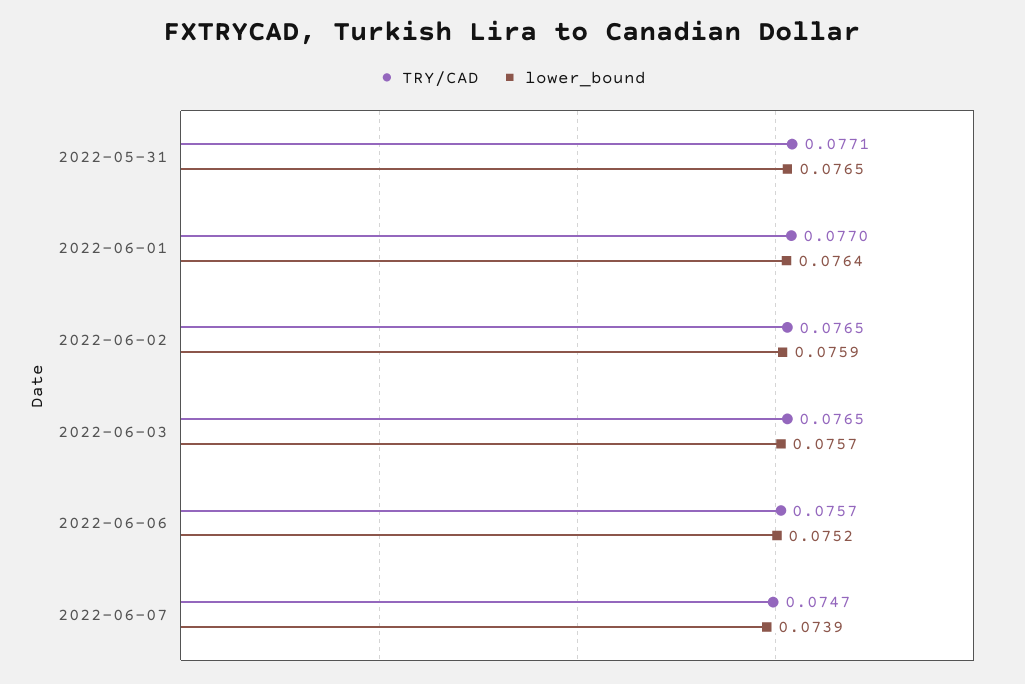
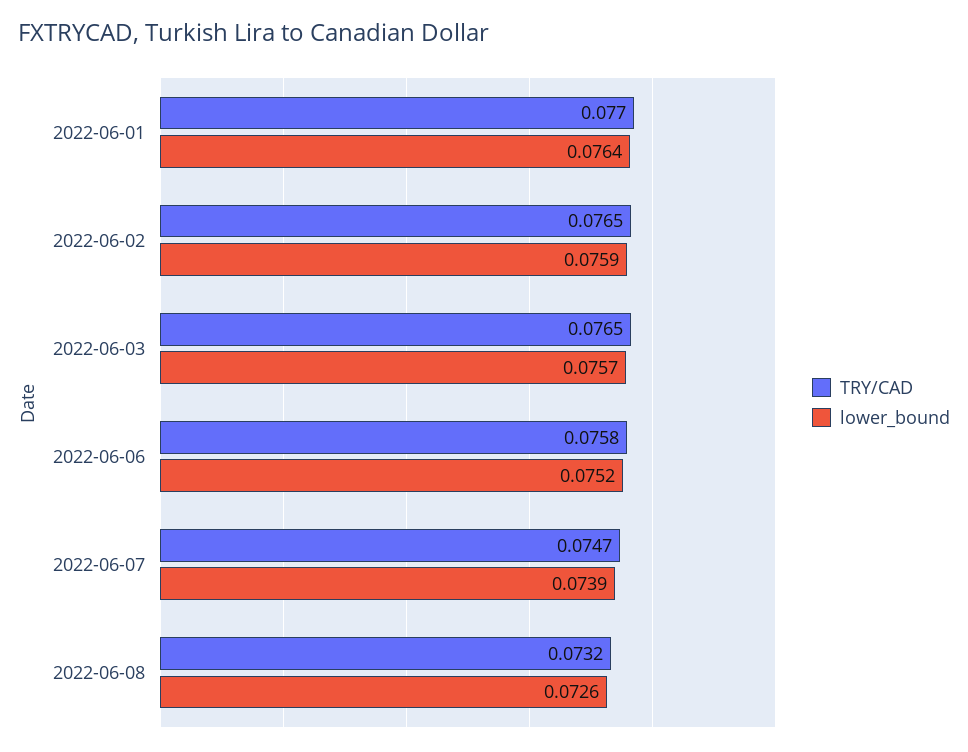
TRY/CAD, 2022-05-31: 0.0771 -> none
lower_bound, 2022-05-31: 0.0765 -> none
TRY/CAD, 2022-06-06: 0.0757 -> 0.0758
TRY/CAD, 2022-06-08: none -> 0.0732
lower_bound, 2022-06-08: none -> 0.0726

